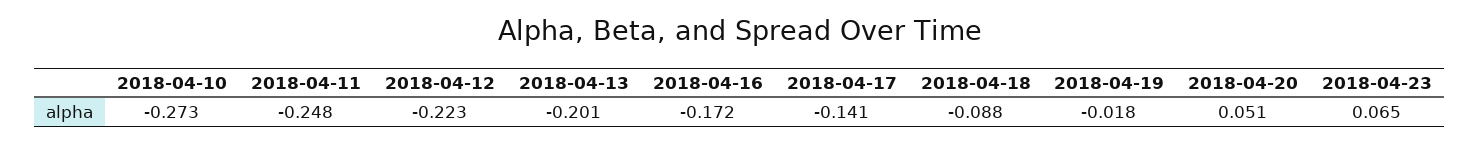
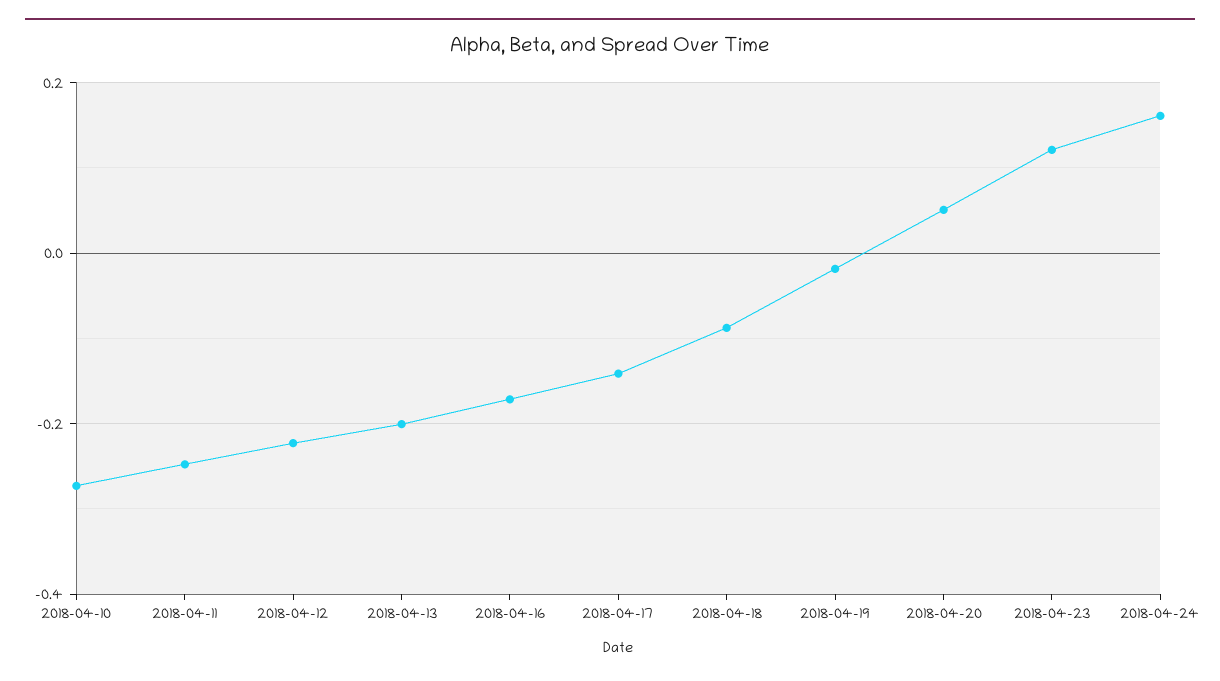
2018-04-23: 0.065 -> 0.12
2018-04-24: none -> 0.16

